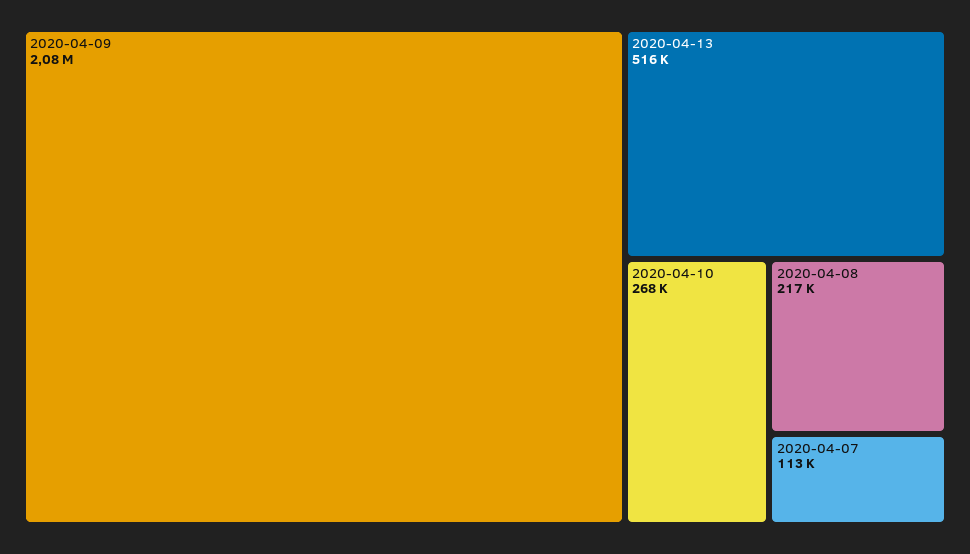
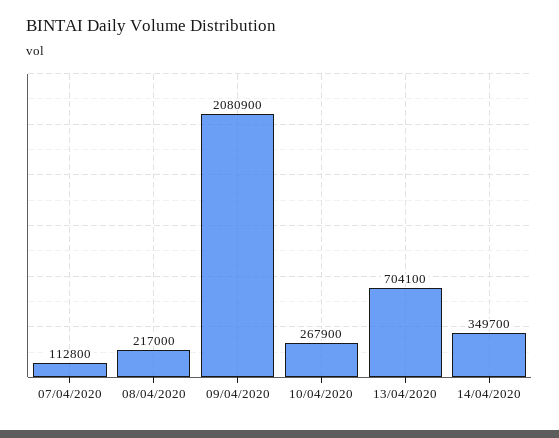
2020-04-13: 516000 -> 704100
14/04/2020: none -> 349700

